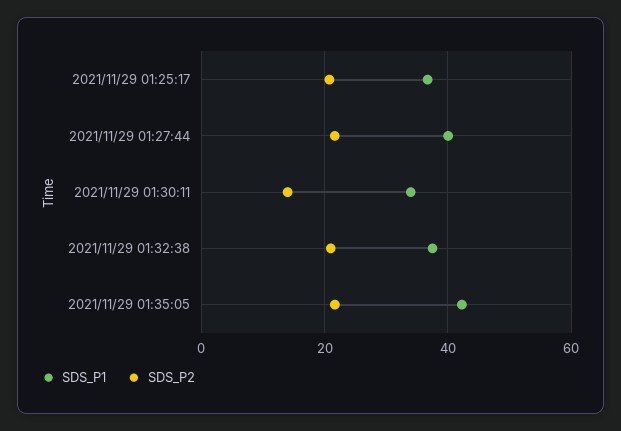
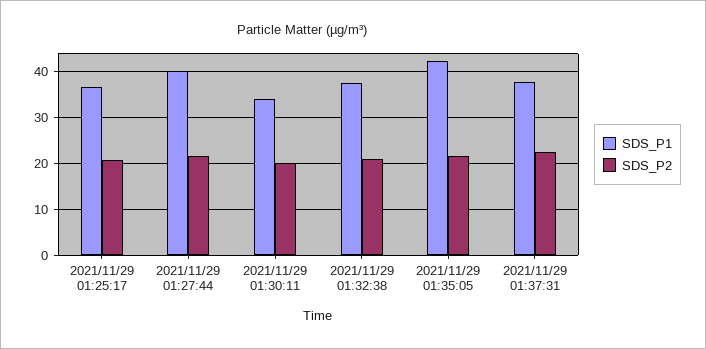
SDS_P2, 2021/11/29 01:30:11: 14 -> 20
SDS_P1, 2021/11/29 01:37:31: none -> 38
SDS_P2, 2021/11/29 01:37:31: none -> 22

